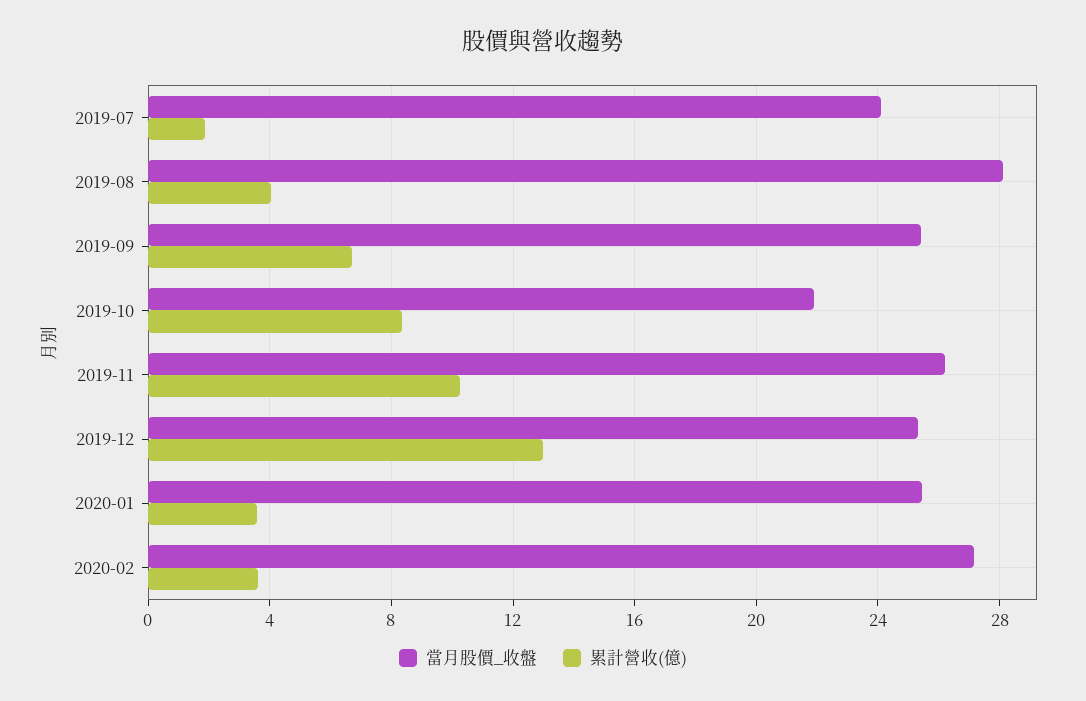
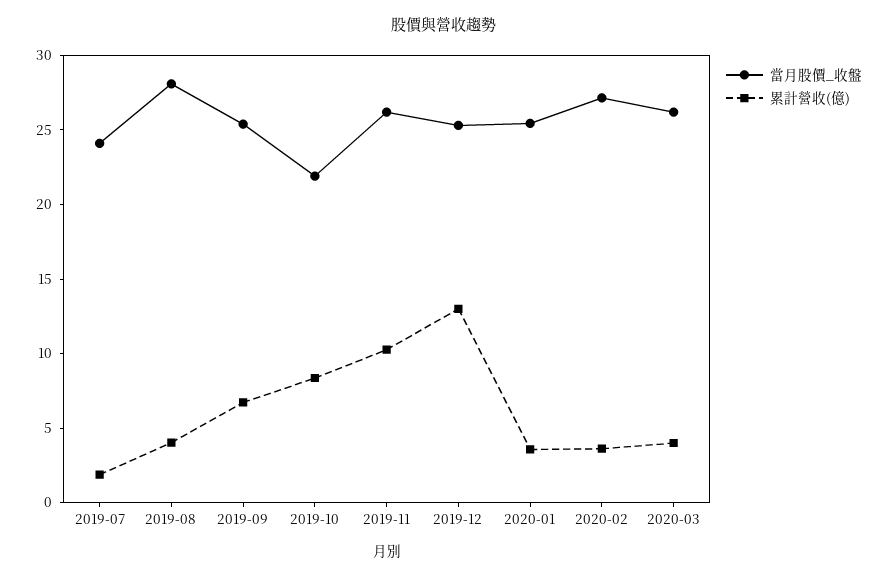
當月股價_收盤, 2020-03: none -> 26
累計營收(億), 2020-03: none -> 4

